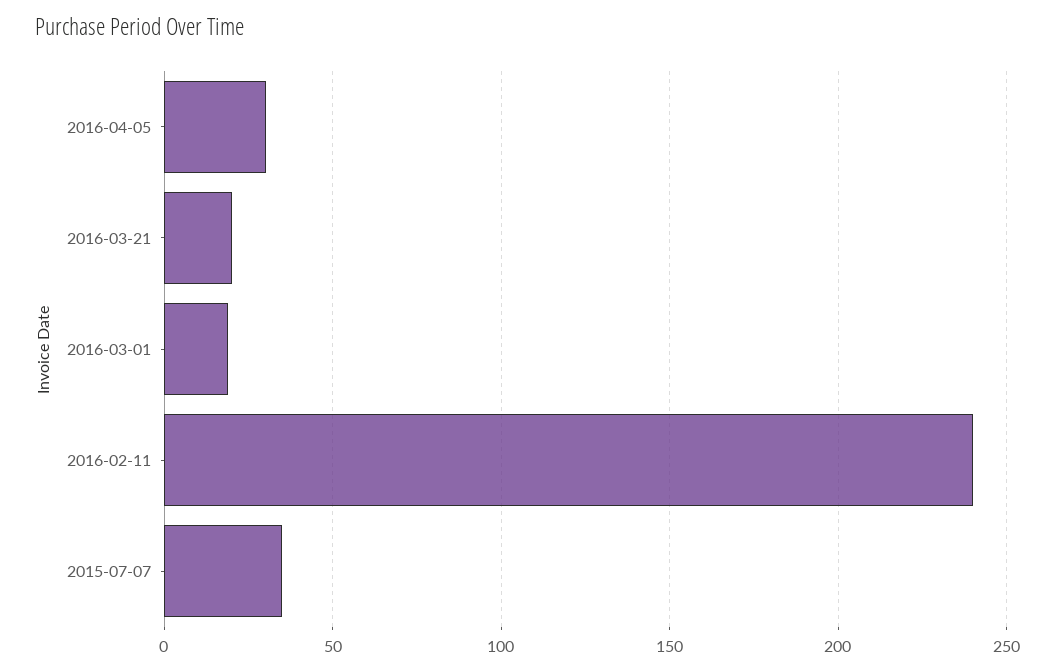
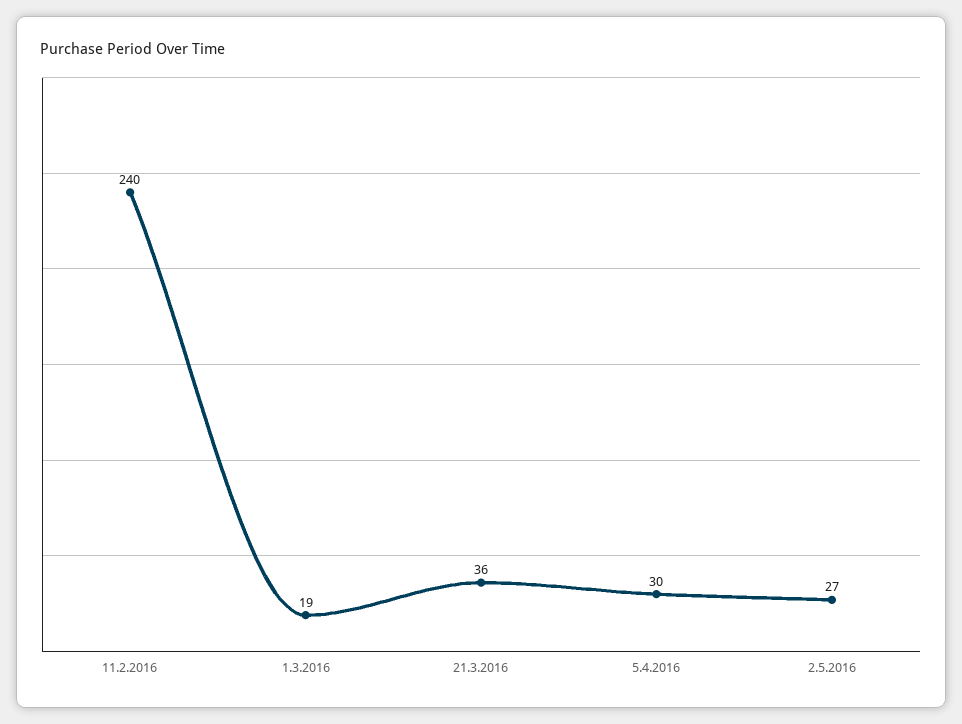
2016-03-21: 20 -> 36
2015-07-07: 35 -> none
2.5.2016: none -> 27

